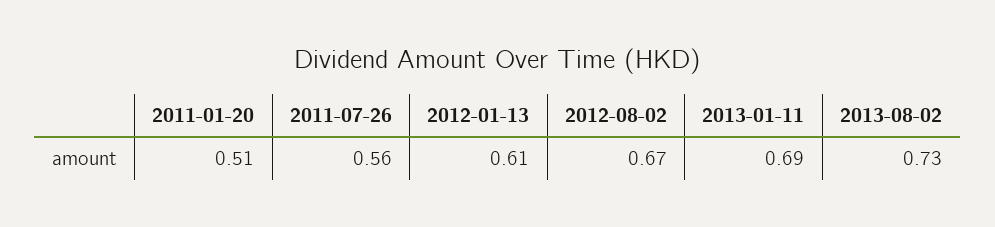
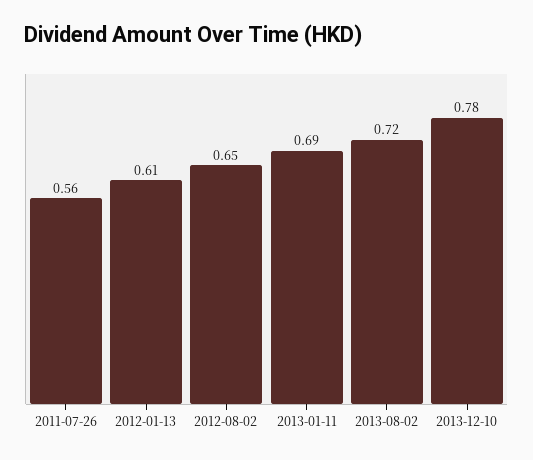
2011-01-20: 0.51 -> none
2012-08-02: 0.67 -> 0.65
2013-08-02: 0.73 -> 0.72
2013-12-10: none -> 0.78

